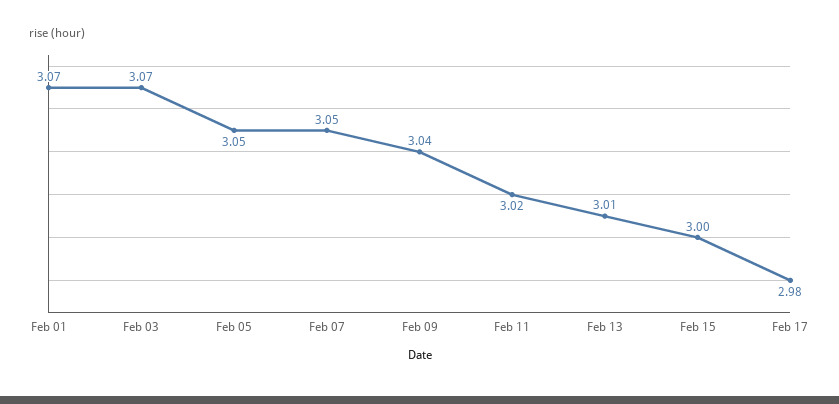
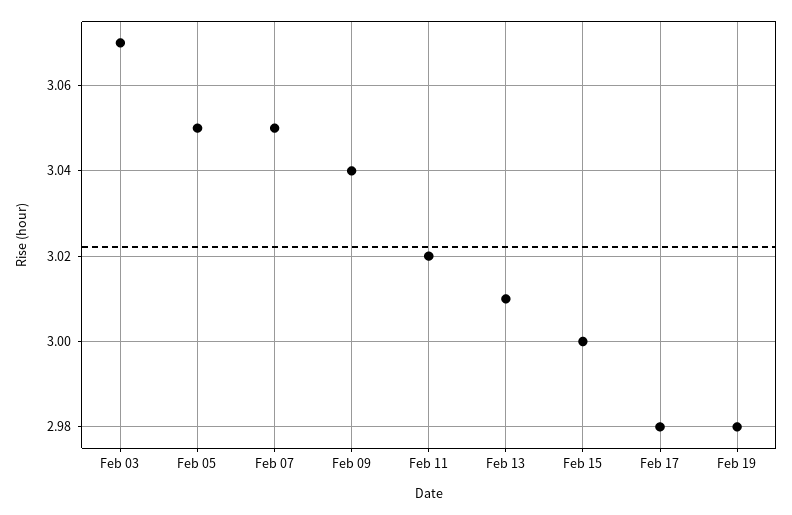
Feb 01: 3.07 -> none
Feb 19: none -> 2.98

